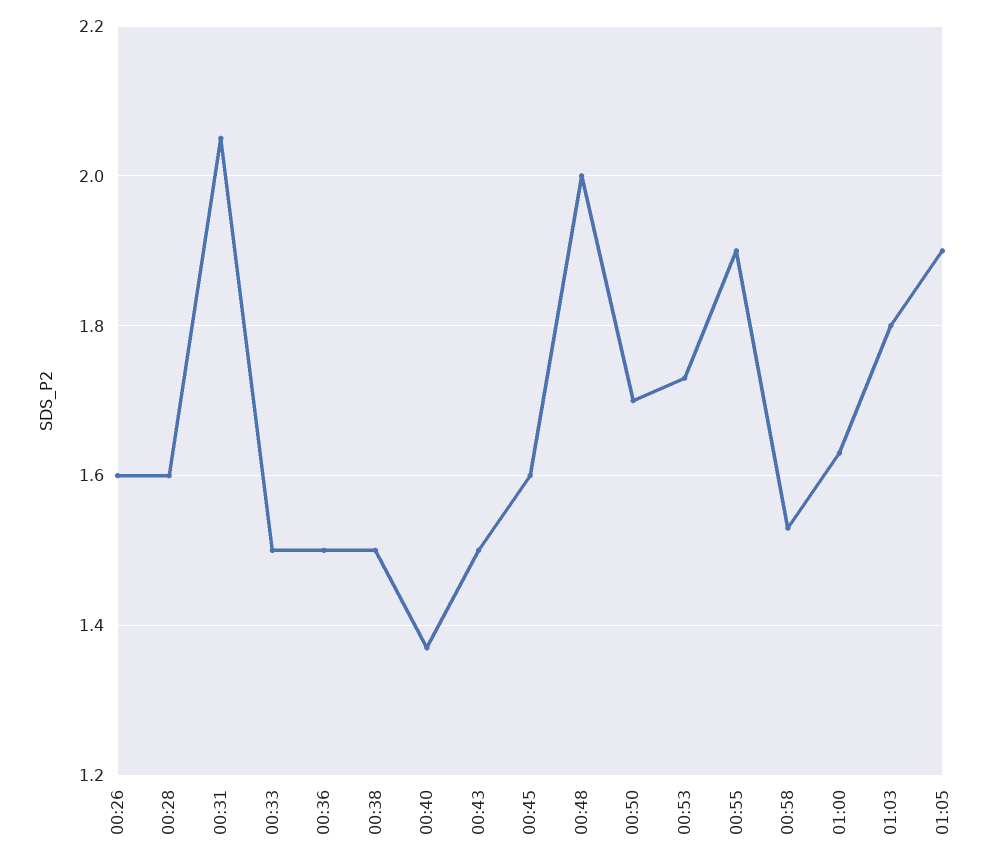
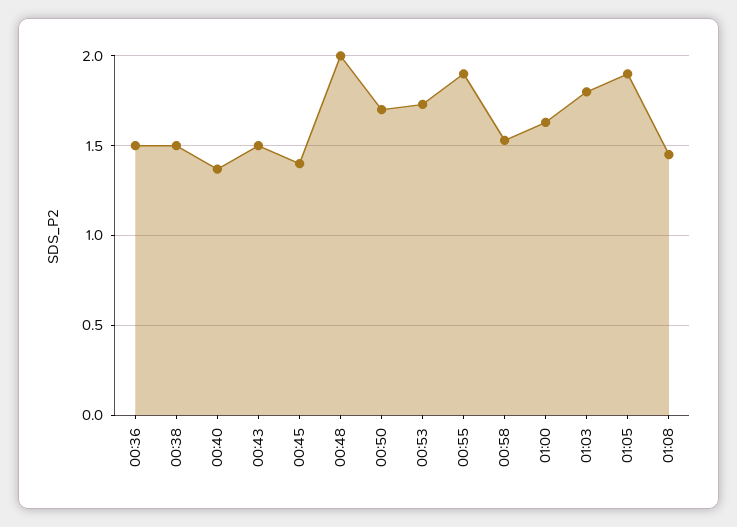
00:26: 1.6 -> none
00:28: 1.6 -> none
00:31: 2.05 -> none
00:33: 1.5 -> none
00:45: 1.6 -> 1.4
01:08: none -> 1.45

